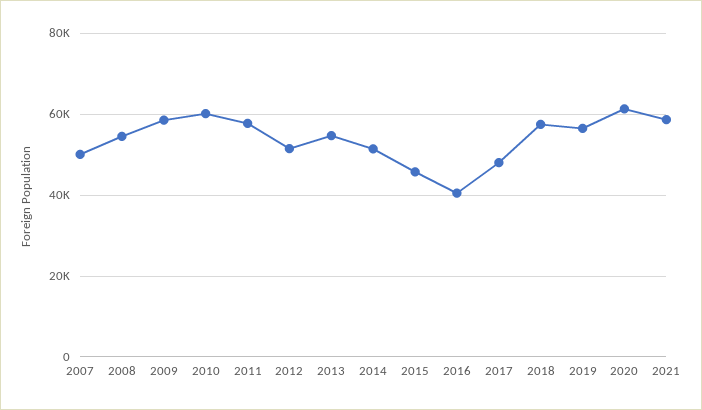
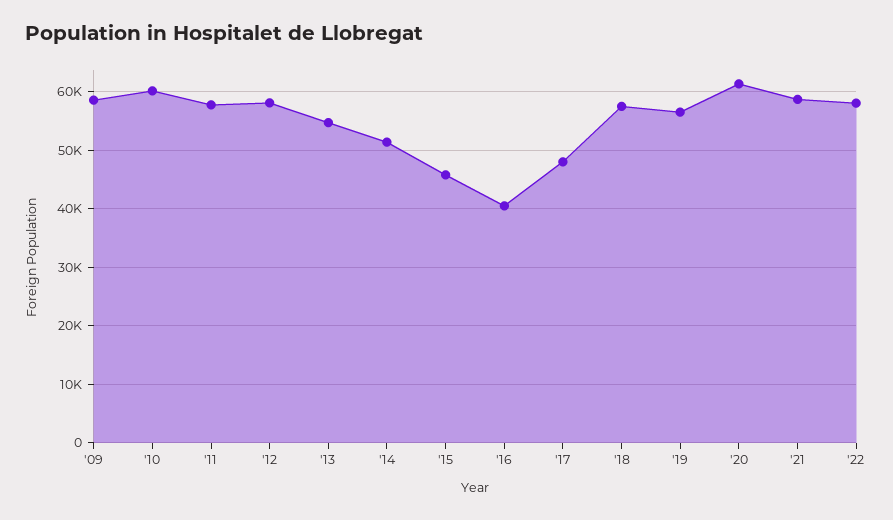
2007: 50000 -> none
2008: 54000 -> none
2012: 52000 -> 58000
'22: none -> 58000

